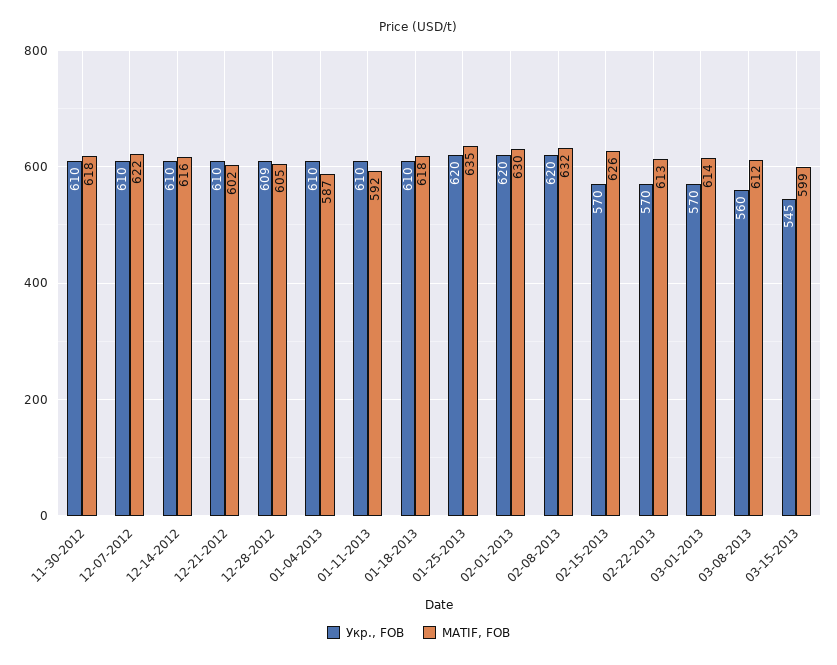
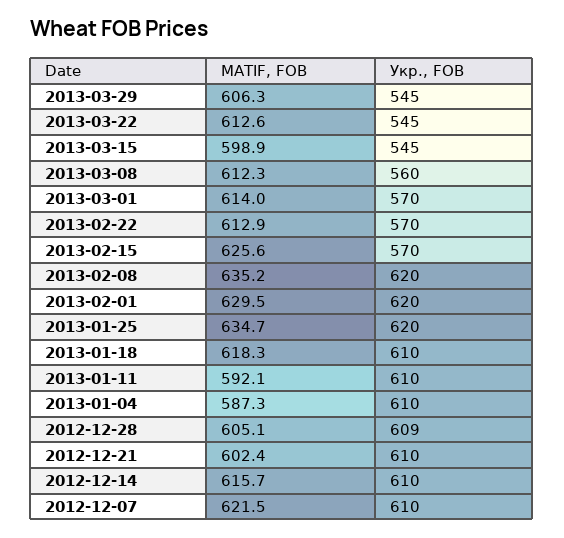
Укр., FOB, 11-30-2012: 610 -> none
MATIF, FOB, 11-30-2012: 618 -> none
MATIF, FOB, 02-08-2013: 632 -> 635.2
MATIF, FOB, 2013-03-29: none -> 606.3
Укр., FOB, 2013-03-29: none -> 545
MATIF, FOB, 2013-03-22: none -> 612.6
Укр., FOB, 2013-03-22: none -> 545

